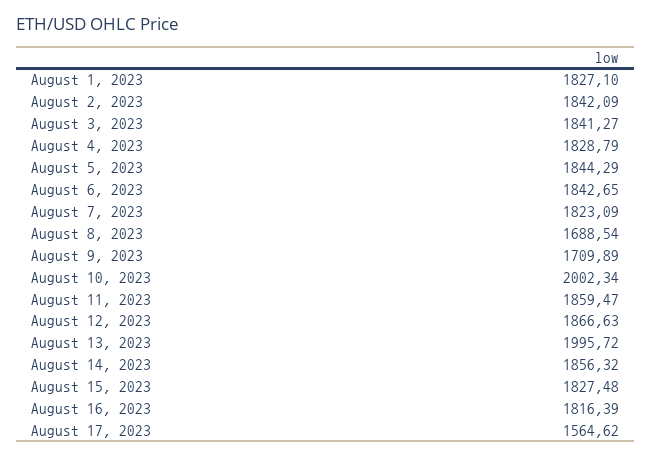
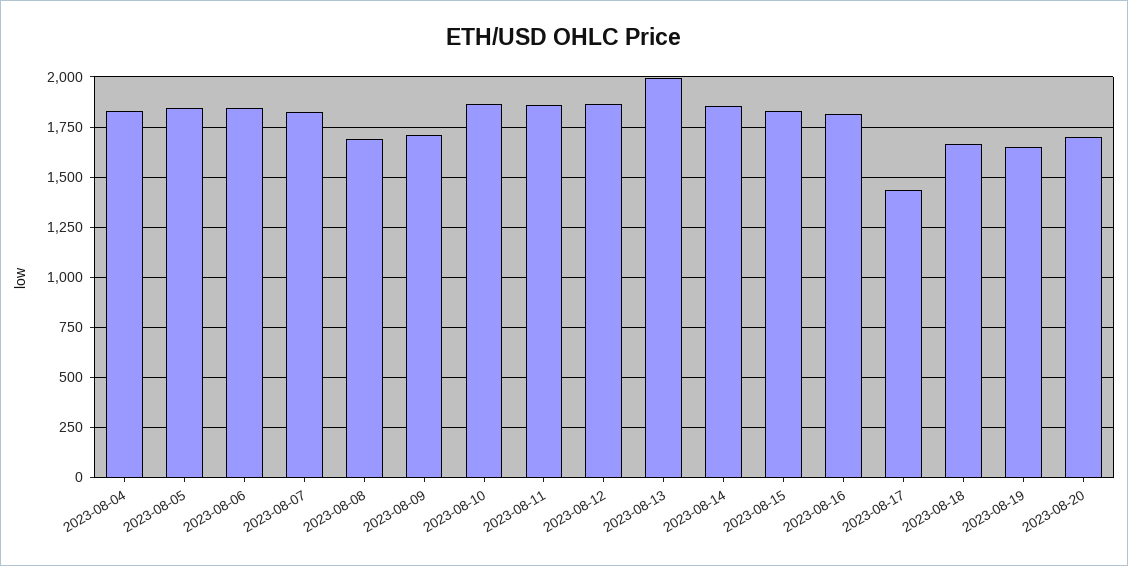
August 1, 2023: 1827.1 -> none
August 2, 2023: 1842.09 -> none
August 3, 2023: 1841.27 -> none
August 10, 2023: 2002.34 -> 1850
August 17, 2023: 1564.62 -> 1450
2023-08-18: none -> 1650
2023-08-19: none -> 1650
2023-08-20: none -> 1700

